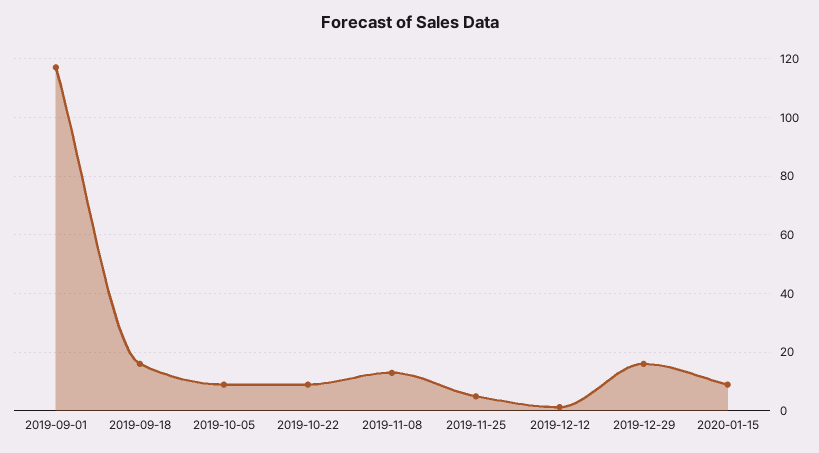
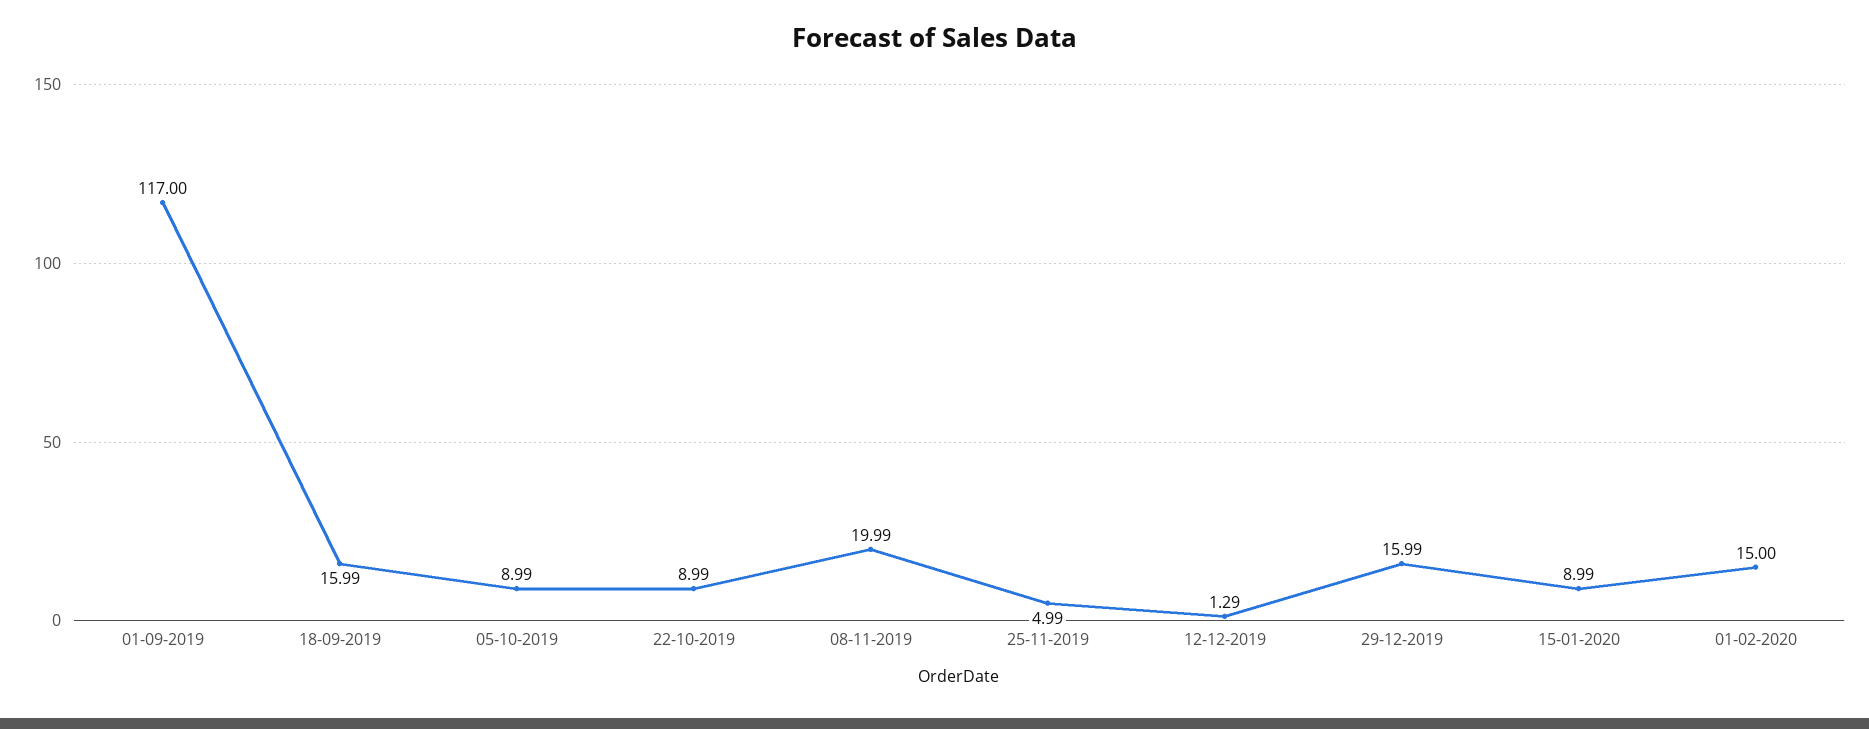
2019-11-08: 12.5 -> 19.99
01-02-2020: none -> 15

